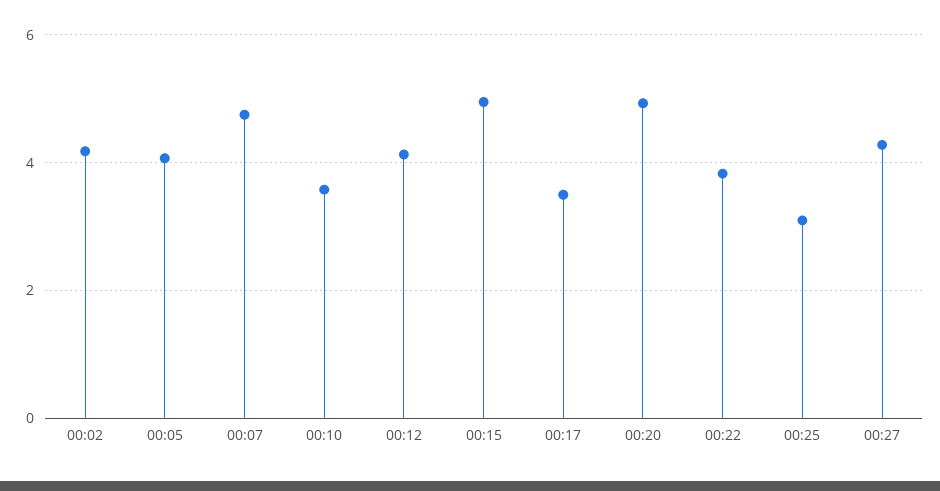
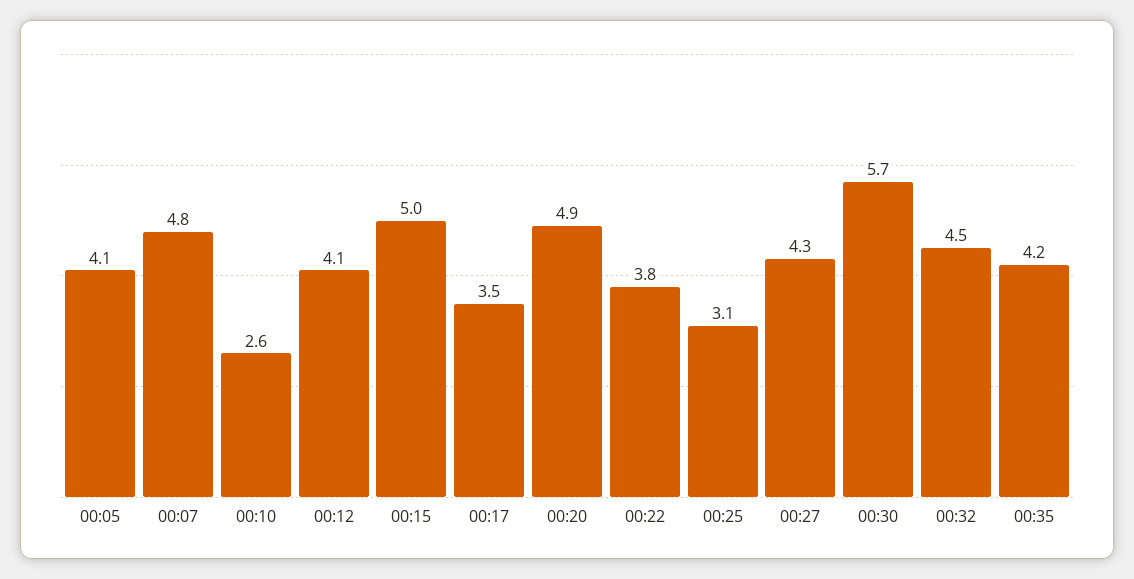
00:02: 4.2 -> none
00:10: 3.6 -> 2.6
00:30: none -> 5.7
00:32: none -> 4.5
00:35: none -> 4.2

